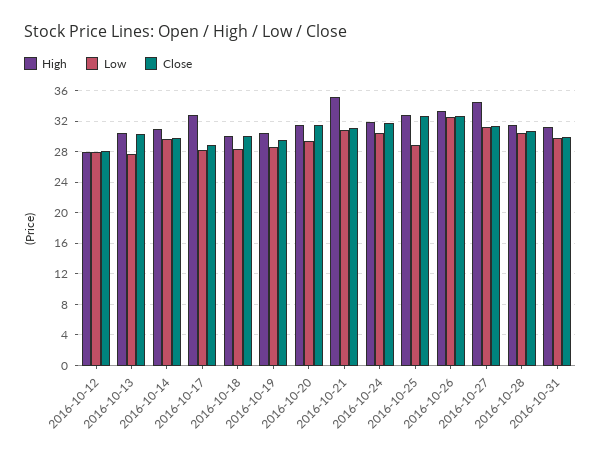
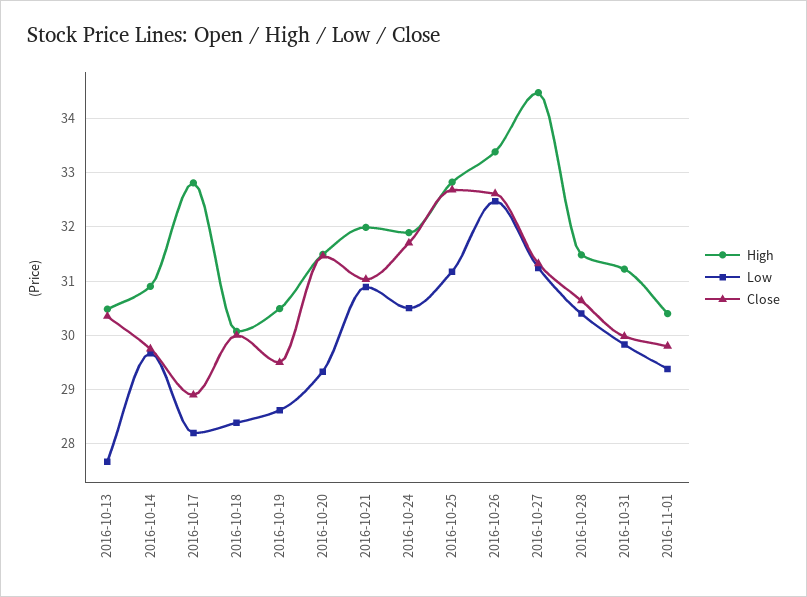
High, 2016-10-12: 28 -> none
Low, 2016-10-12: 28 -> none
Close, 2016-10-12: 28 -> none
High, 2016-10-21: 35 -> 32
Low, 2016-10-25: 29 -> 31.2
High, 2016-11-01: none -> 30.4
Low, 2016-11-01: none -> 29.4
Close, 2016-11-01: none -> 29.8

